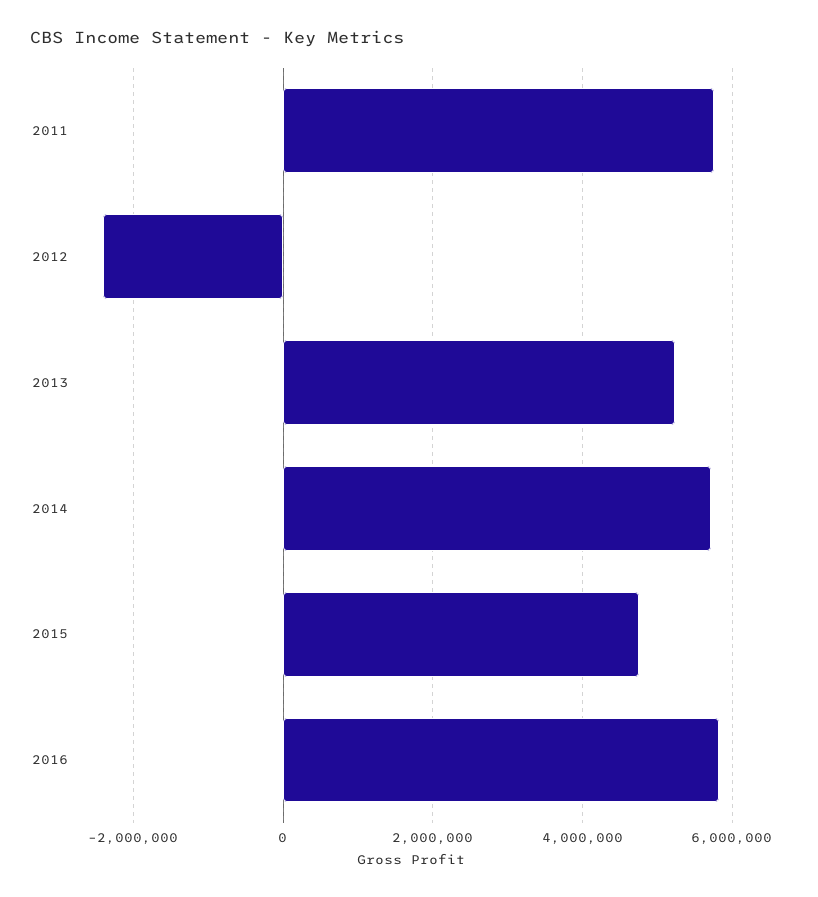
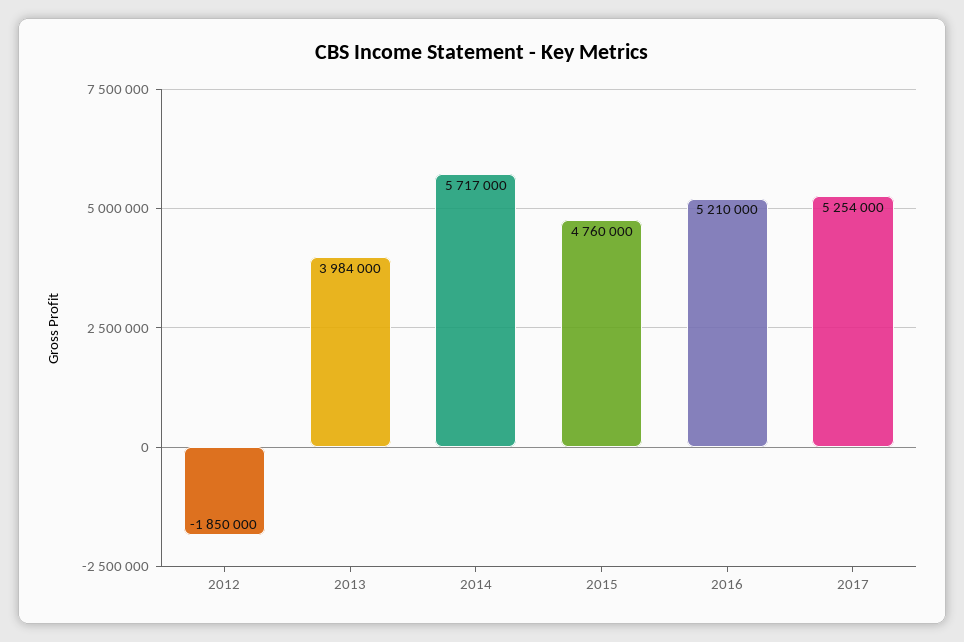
2011: 5800000 -> none
2012: -2400000 -> -1850000
2013: 5200000 -> 3984000
2016: 5800000 -> 5210000
2017: none -> 5254000

